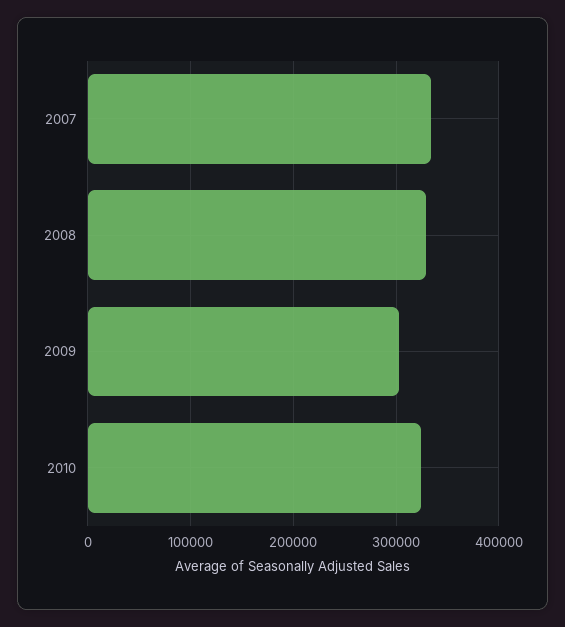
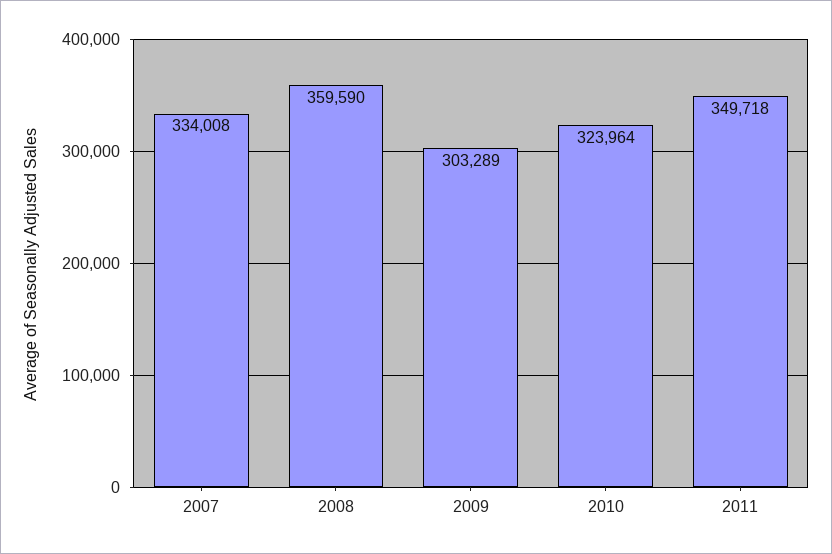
2008: 330000 -> 359590
2011: none -> 349718

